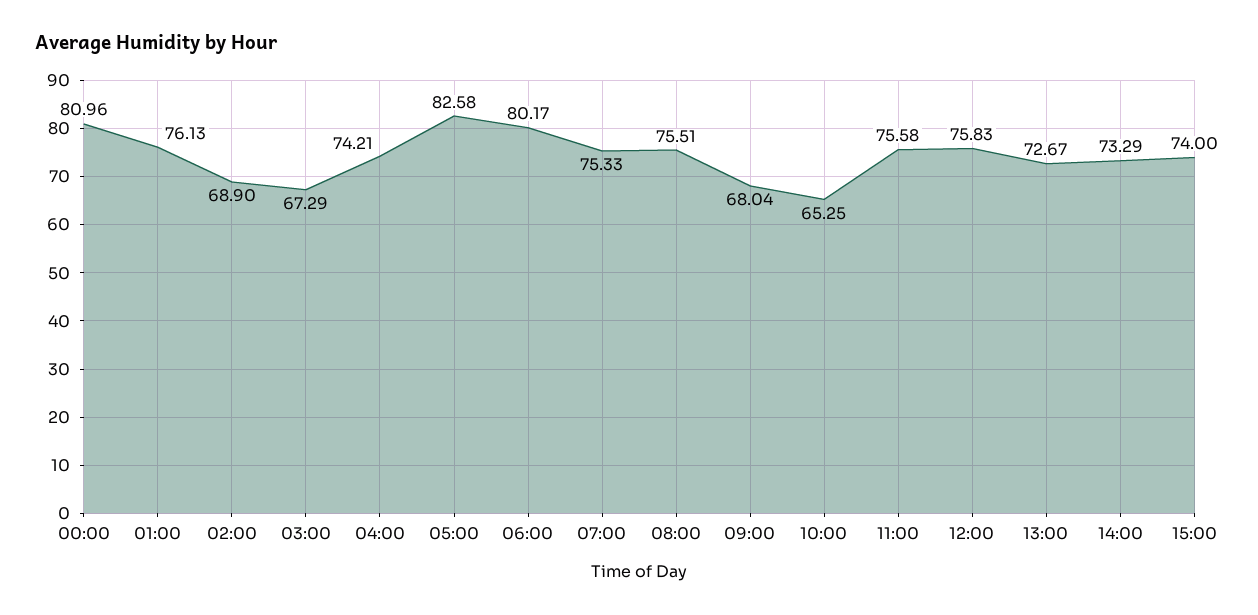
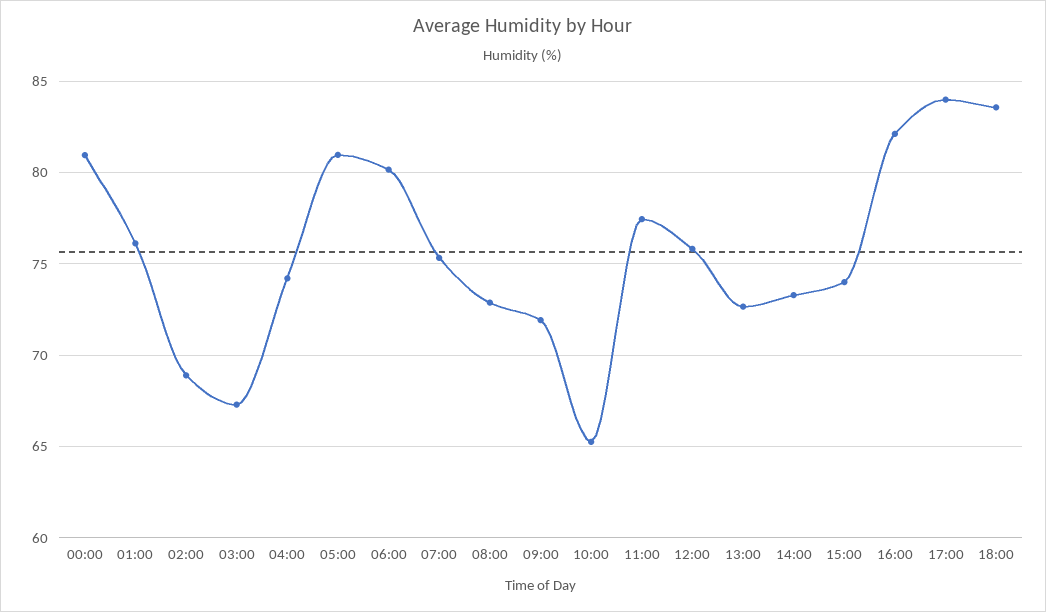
05:00: 82.58 -> 81
08:00: 75.51 -> 73
09:00: 68.04 -> 72
11:00: 75.58 -> 77.5
16:00: none -> 82
17:00: none -> 84
18:00: none -> 83.5

